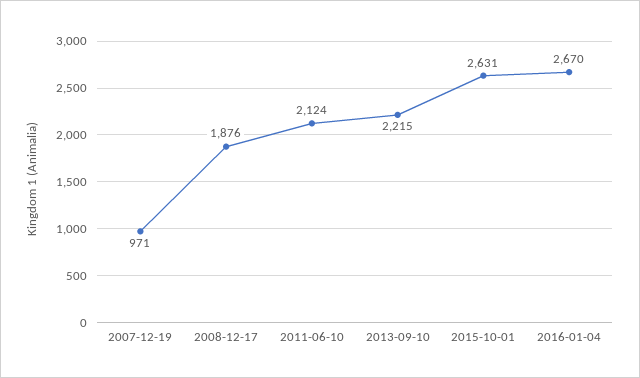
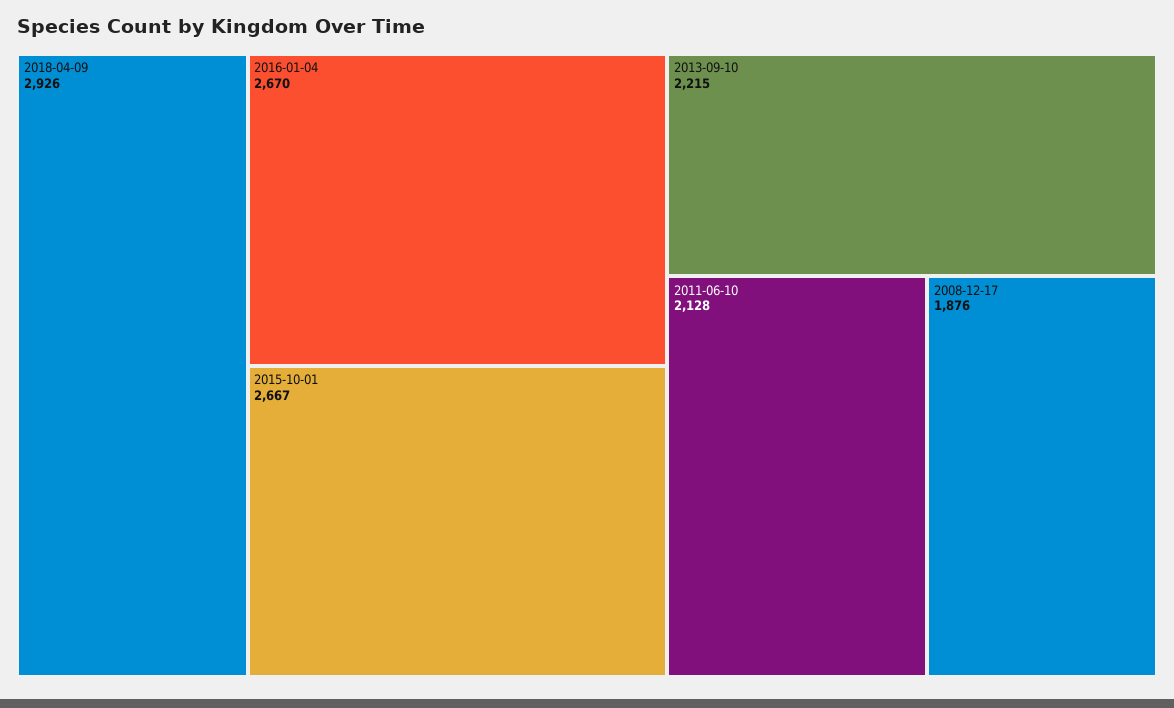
2007-12-19: 971 -> none
2011-06-10: 2124 -> 2128
2015-10-01: 2631 -> 2667
2018-04-09: none -> 2926

